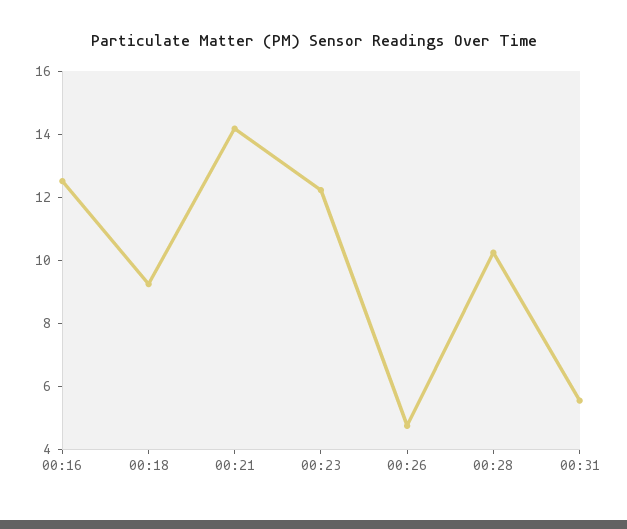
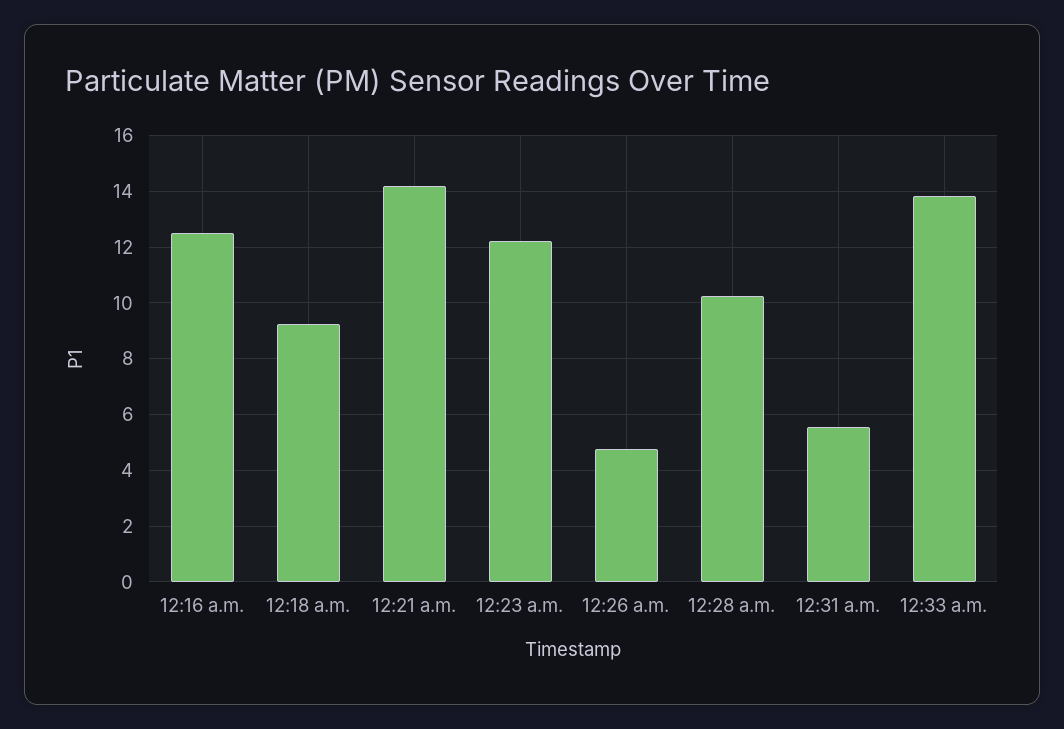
12:33 a.m.: none -> 13.75

